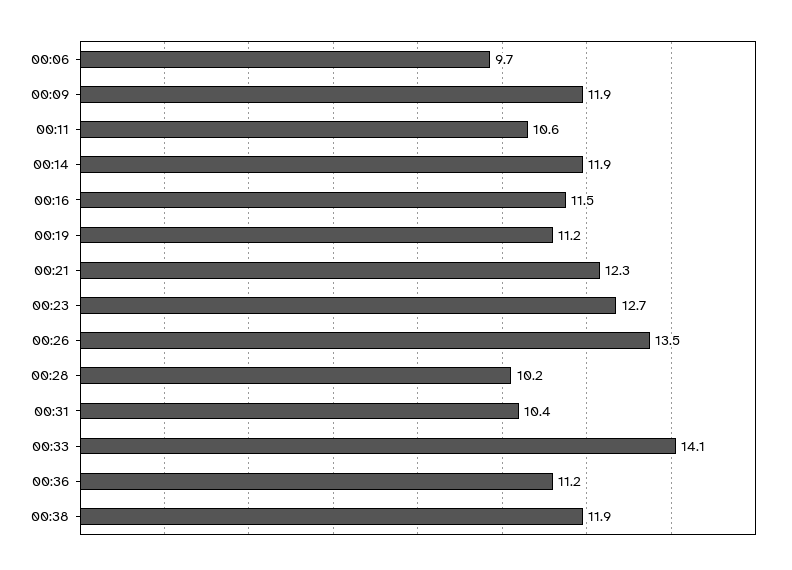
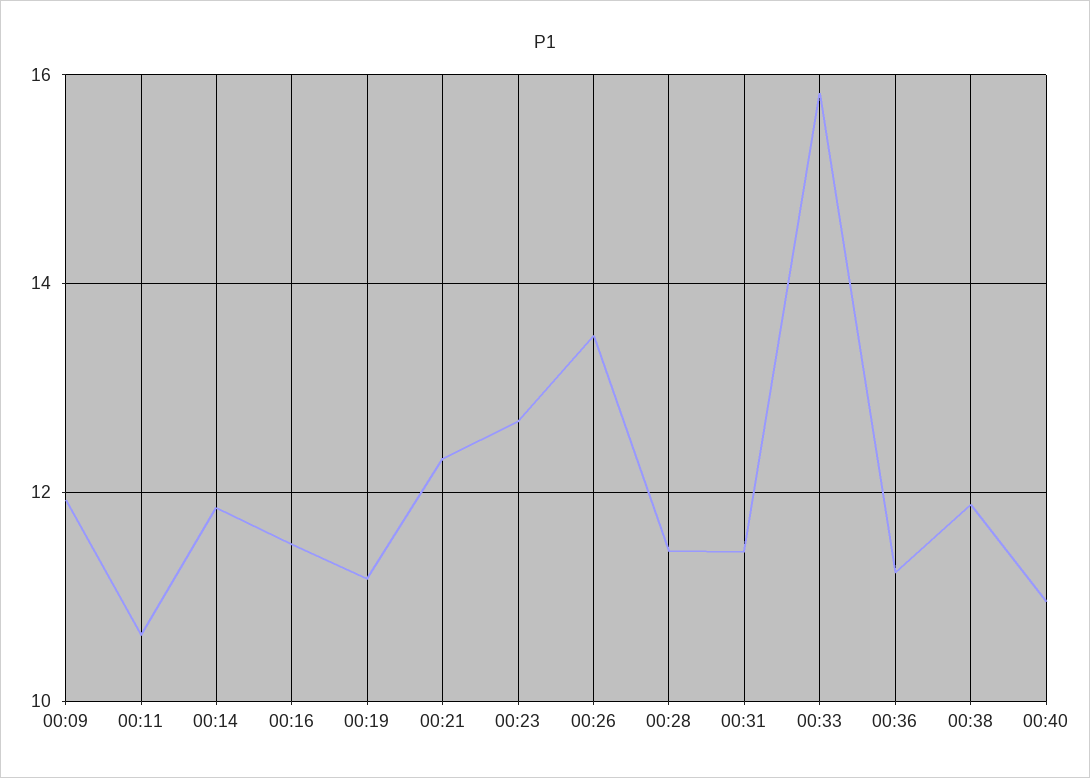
00:06: 9.7 -> none
00:28: 10.2 -> 11.4
00:31: 10.4 -> 11.4
00:33: 14.1 -> 15.8
00:40: none -> 11

